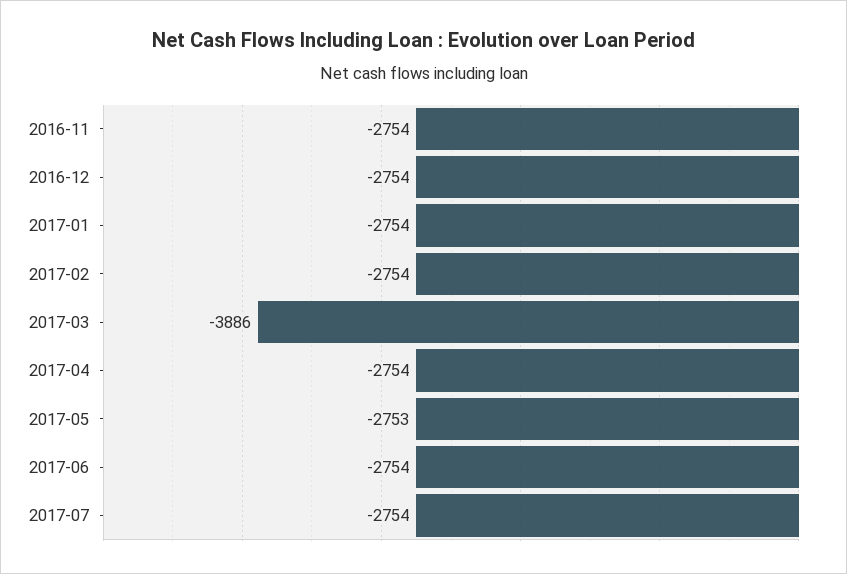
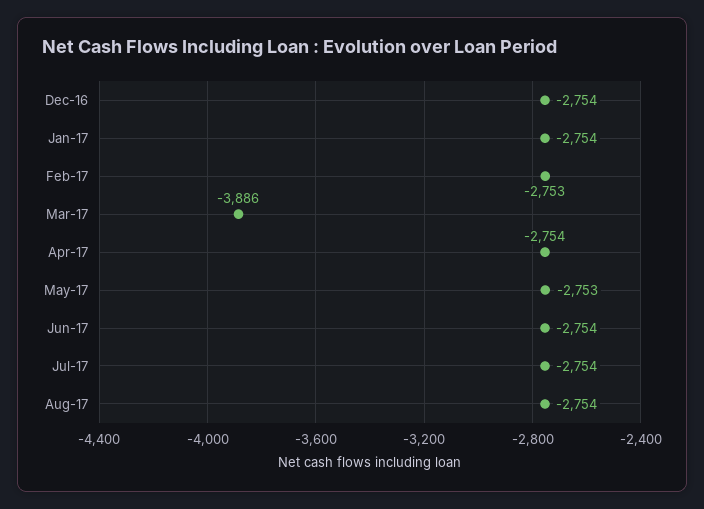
2016-11: -2754 -> none
2017-02: -2754 -> -2753
Aug-17: none -> -2754

